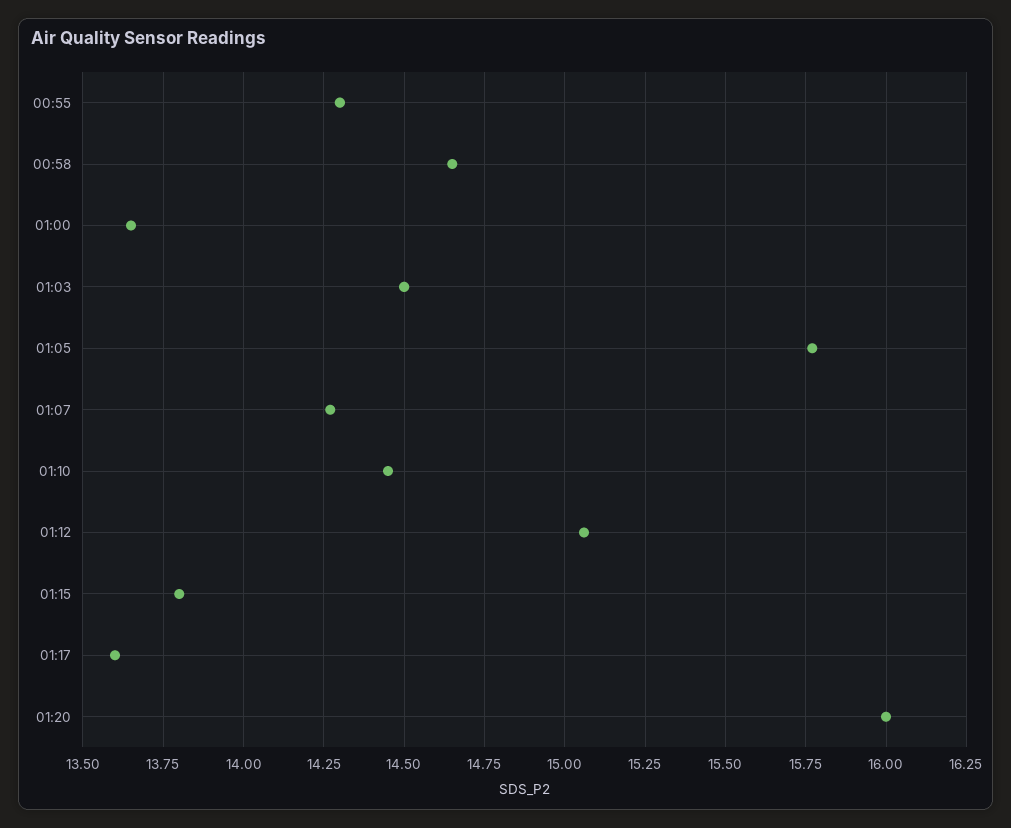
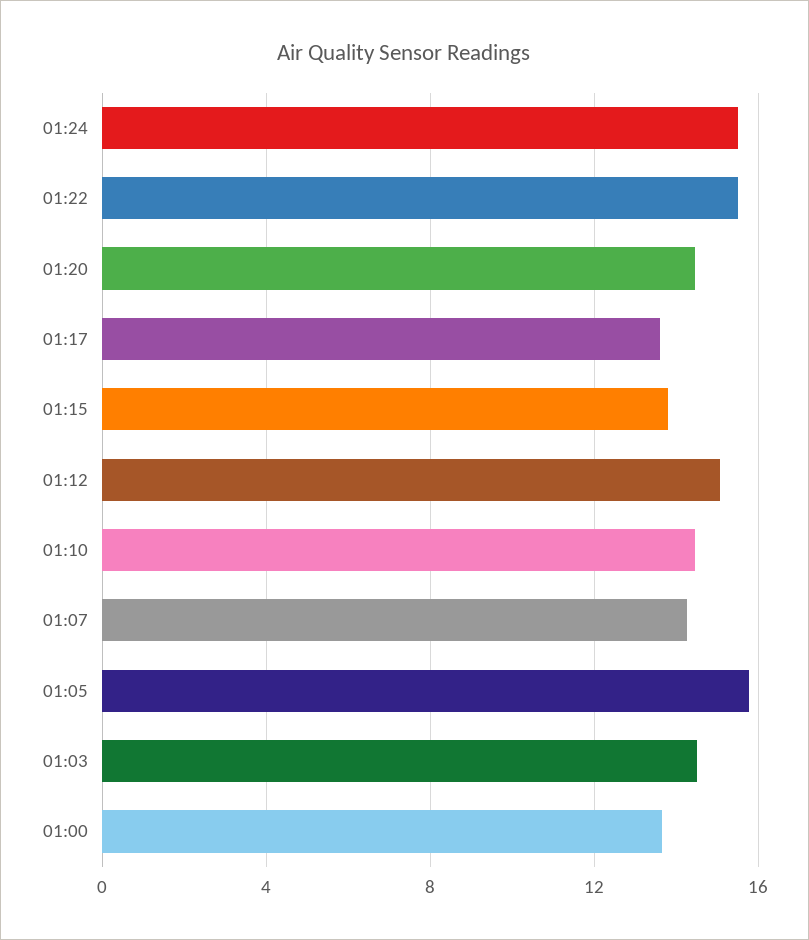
00:55: 14.3 -> none
00:58: 14.65 -> none
01:20: 16 -> 14.5
01:24: none -> 15.5
01:22: none -> 15.5

